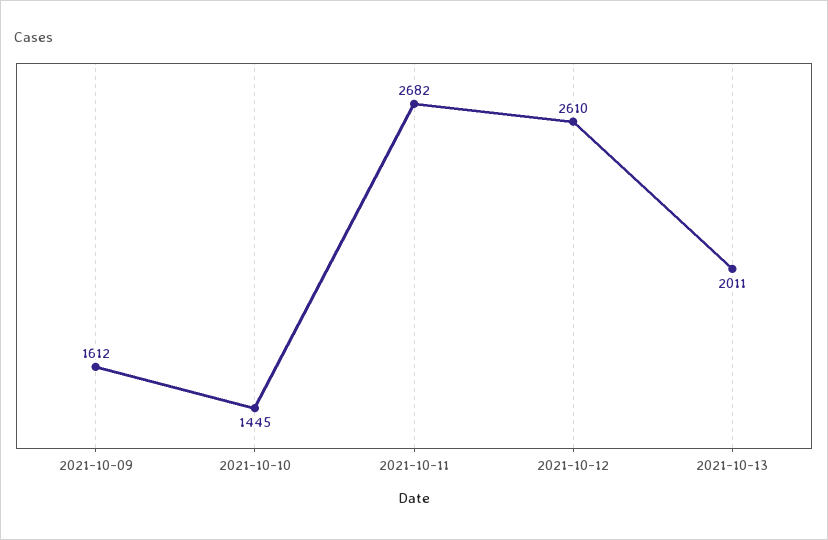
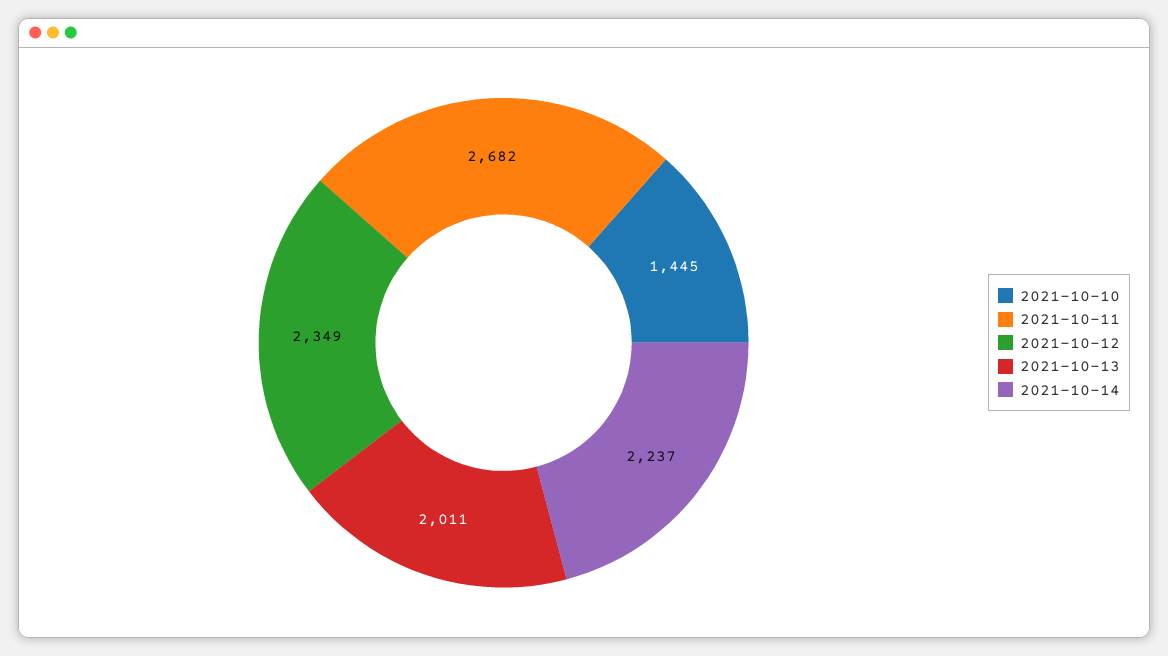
2021-10-09: 1612 -> none
2021-10-12: 2610 -> 2349
2021-10-14: none -> 2237

